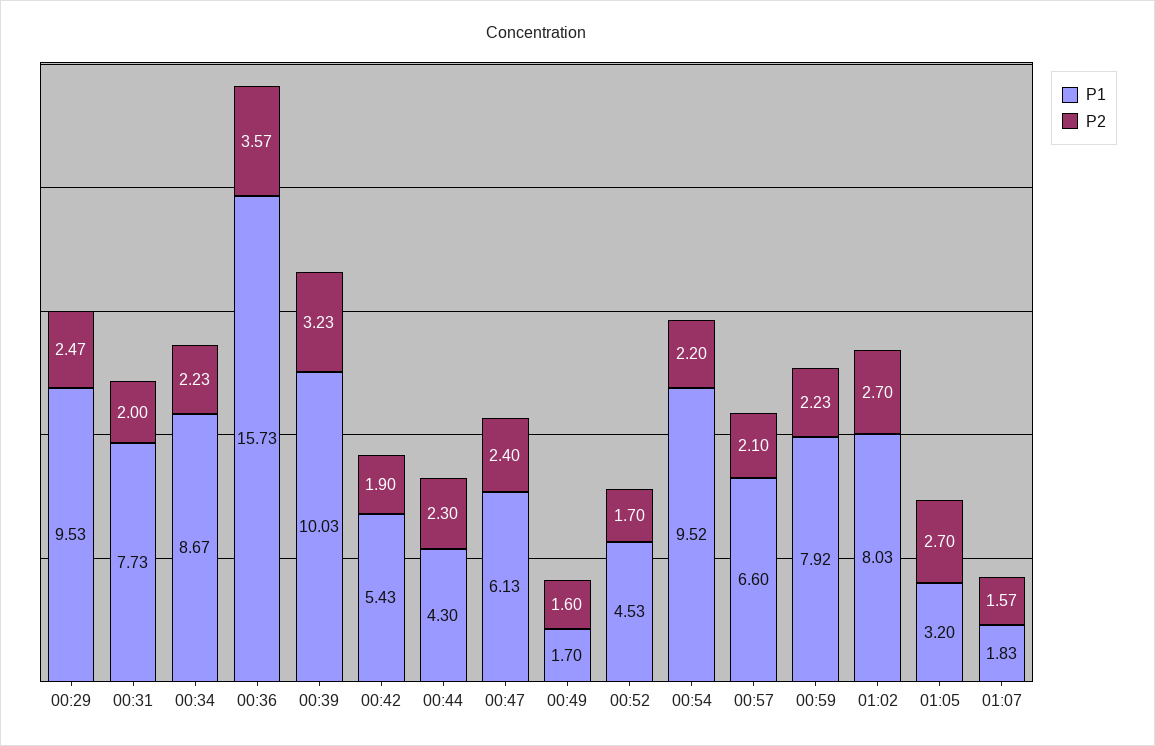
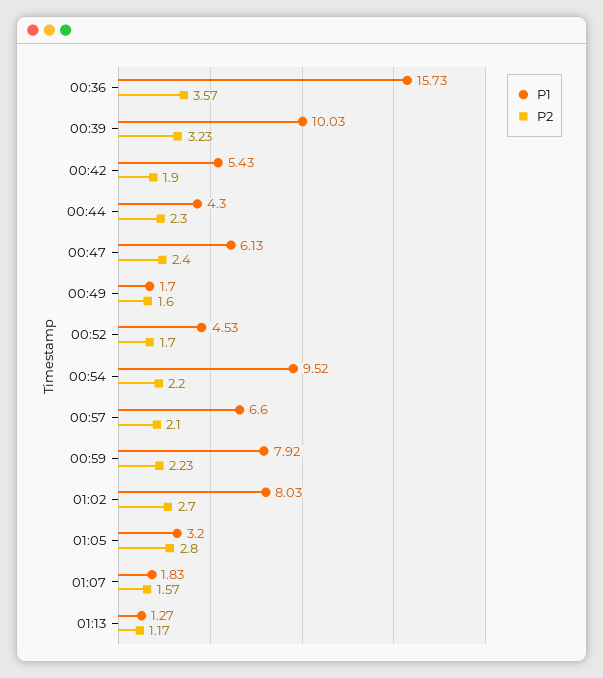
P1, 00:29: 9.53 -> none
P2, 00:29: 2.47 -> none
P1, 00:31: 7.73 -> none
P2, 00:31: 2 -> none
P1, 00:34: 8.67 -> none
P2, 00:34: 2.23 -> none
P2, 01:05: 2.7 -> 2.8
P1, 01:13: none -> 1.27
P2, 01:13: none -> 1.17

